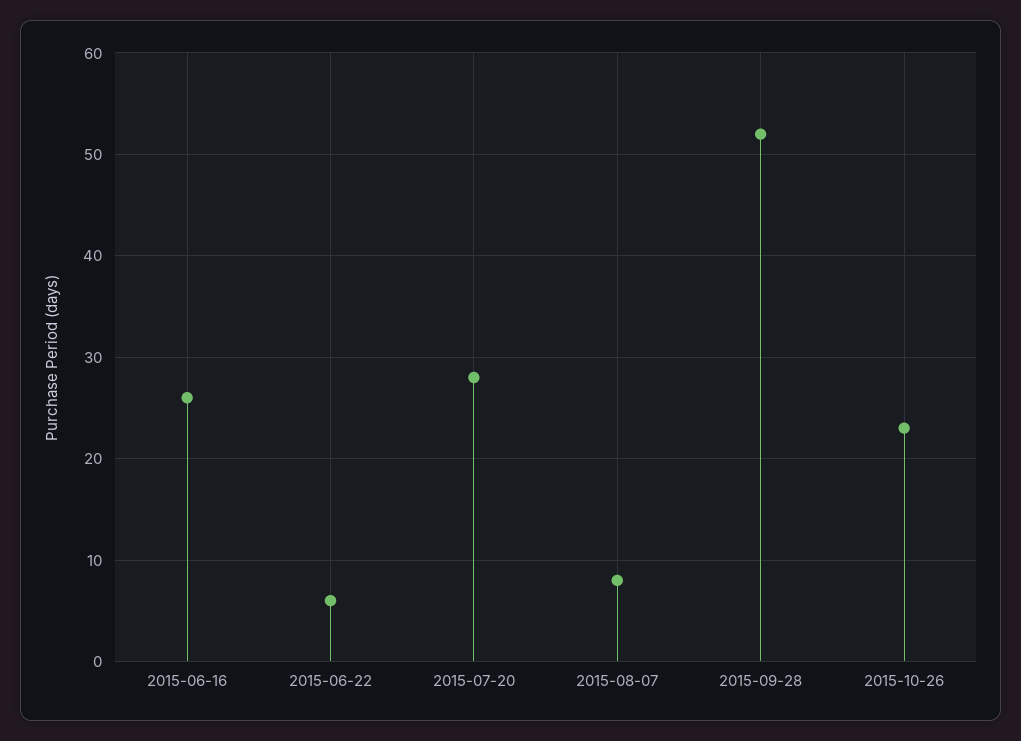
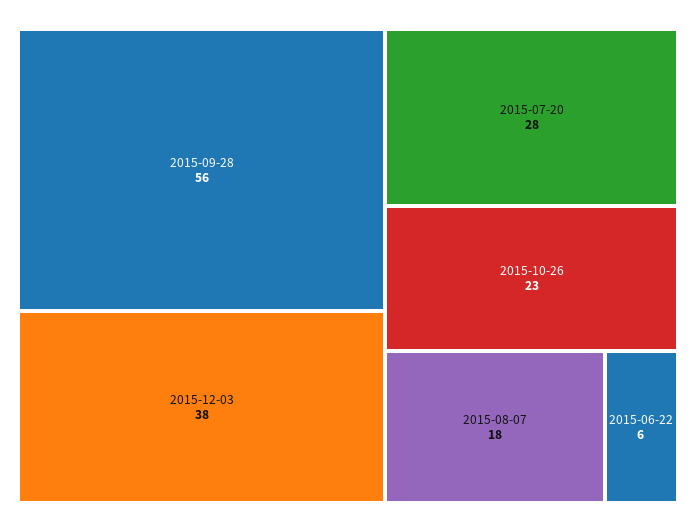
2015-06-16: 26 -> none
2015-08-07: 8 -> 18
2015-09-28: 52 -> 56
2015-12-03: none -> 38

